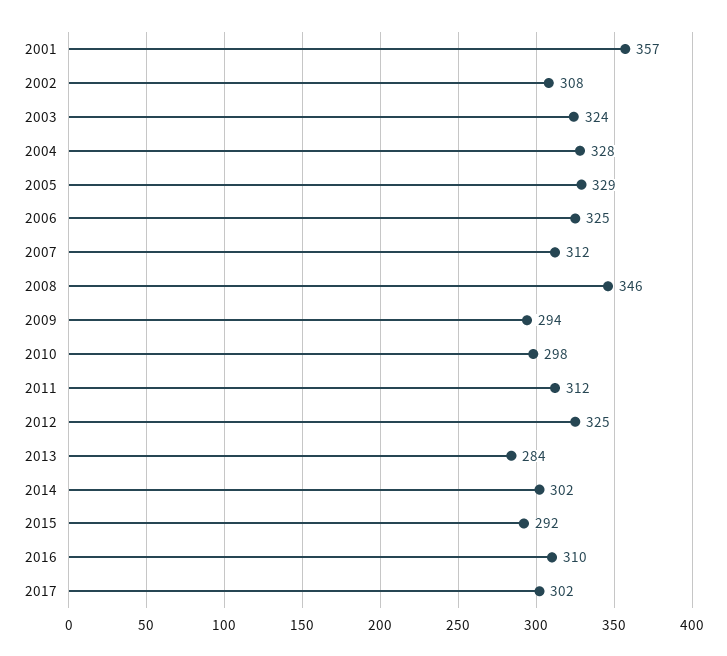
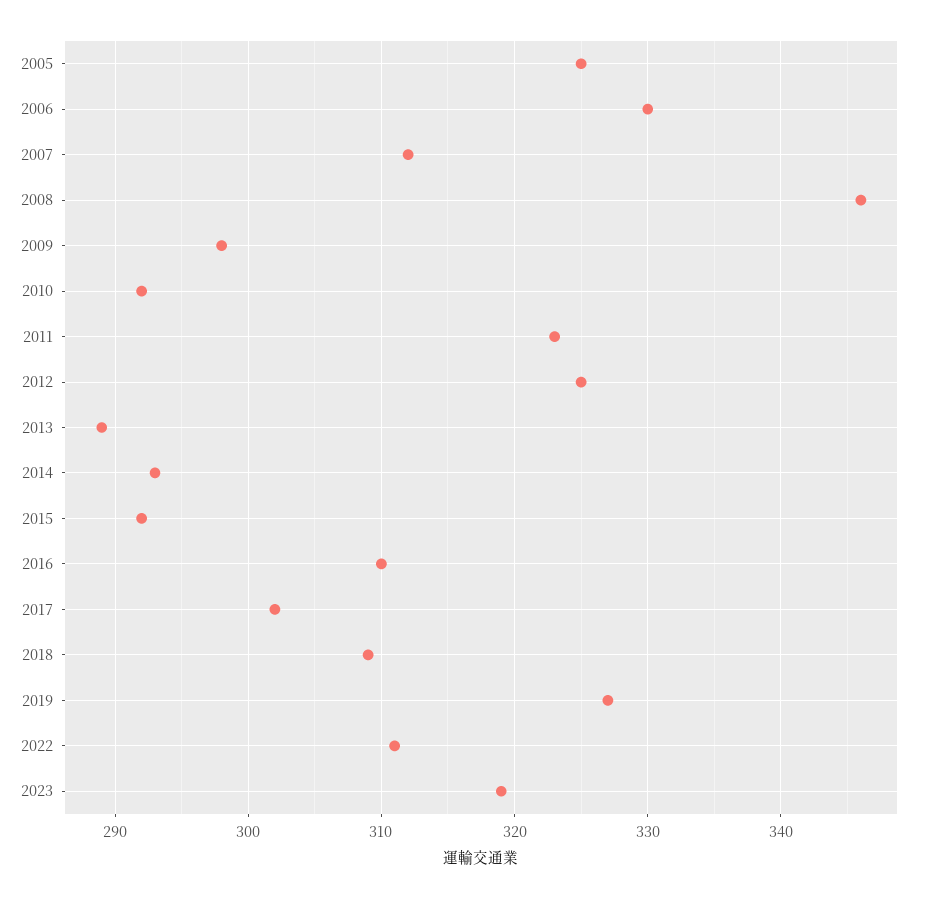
2001: 357 -> none
2002: 308 -> none
2003: 324 -> none
2004: 328 -> none
2005: 329 -> 325
2006: 325 -> 330
2009: 294 -> 298
2010: 298 -> 292
2011: 312 -> 323
2013: 284 -> 289
2014: 302 -> 293
2018: none -> 309
2019: none -> 327
2022: none -> 311
2023: none -> 319

